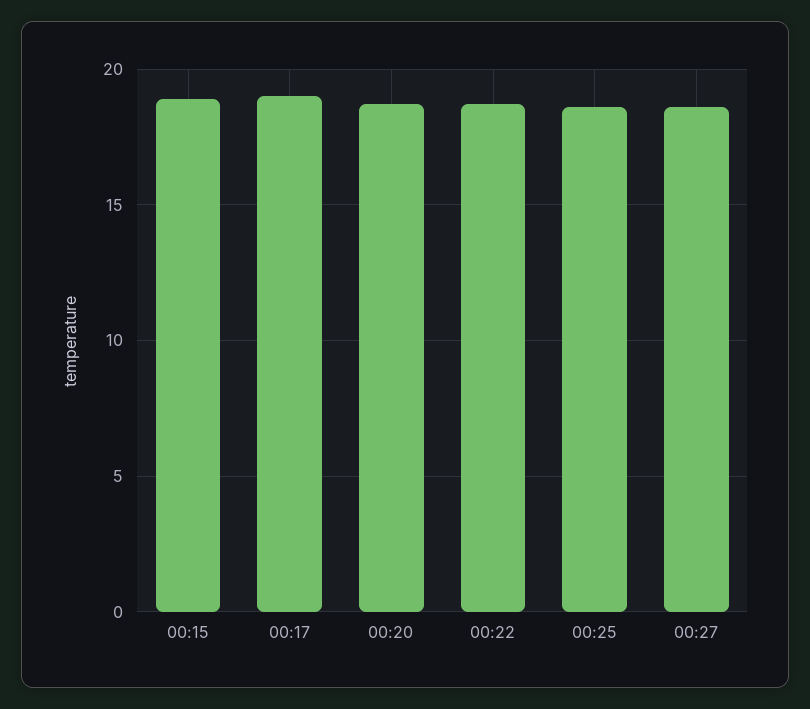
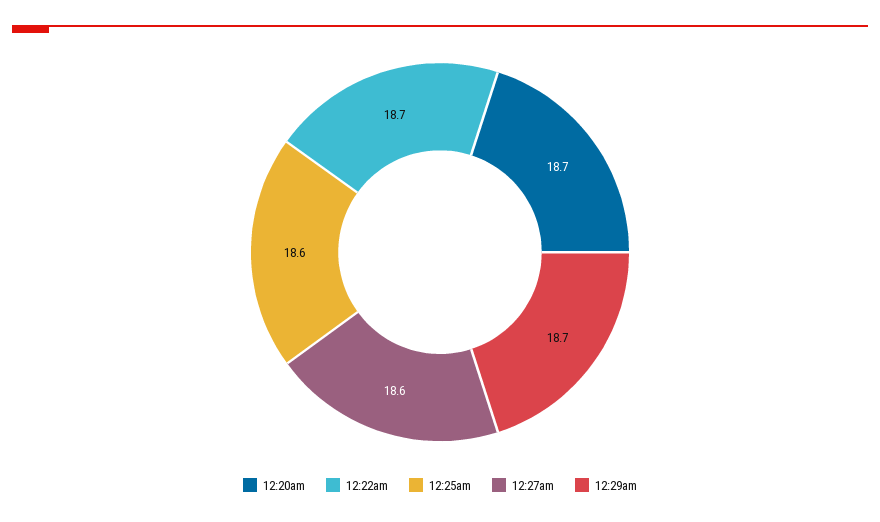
00:15: 19 -> none
00:17: 19 -> none
12:29am: none -> 18.7

